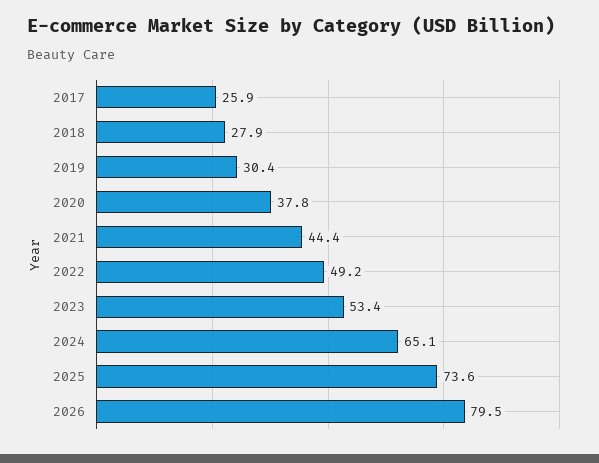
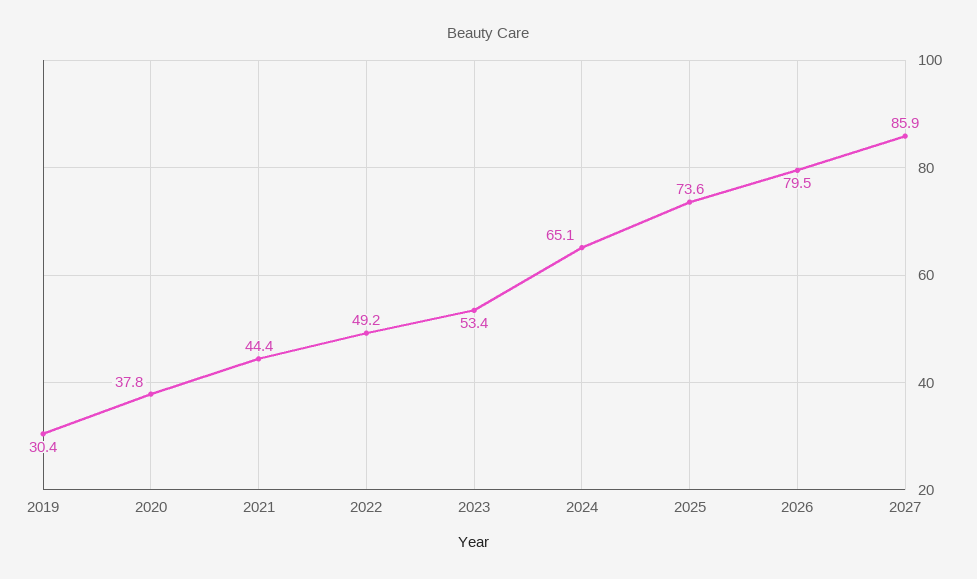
2017: 25.9 -> none
2018: 27.9 -> none
2027: none -> 85.9

